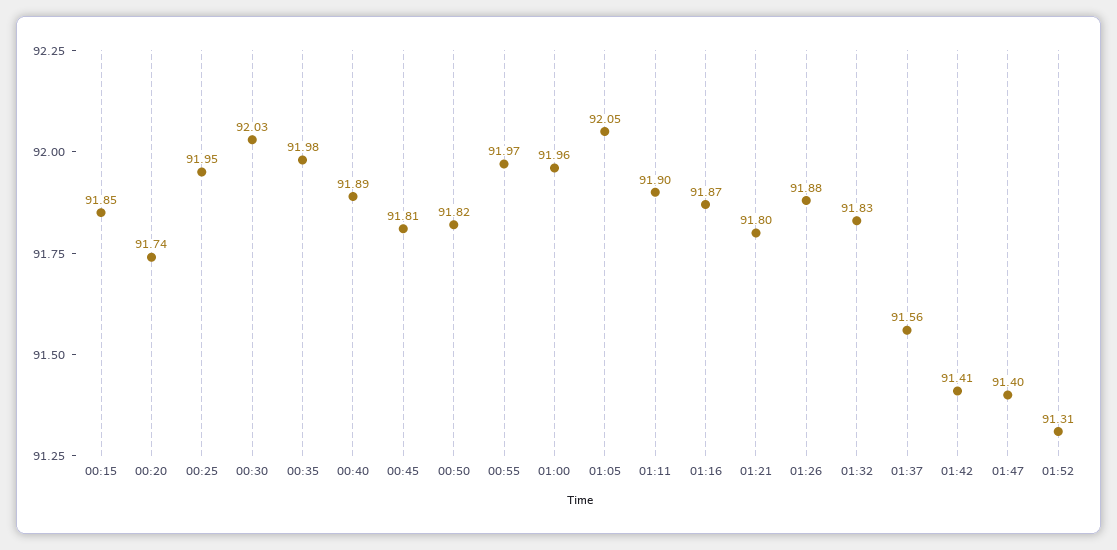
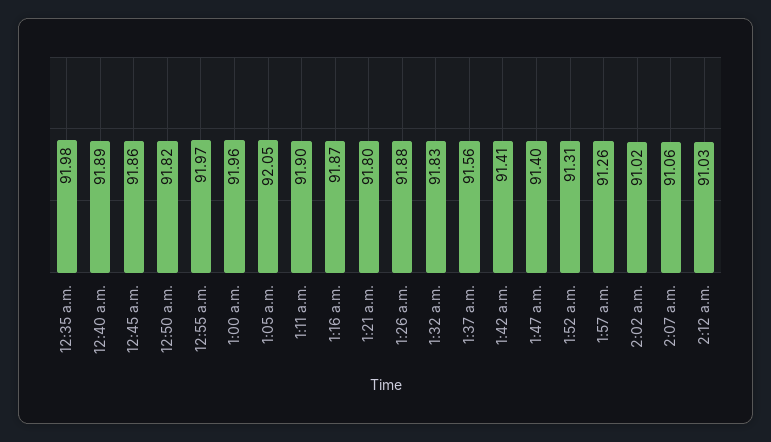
00:15: 91.85 -> none
00:20: 91.74 -> none
00:25: 91.95 -> none
00:30: 92.03 -> none
00:45: 91.81 -> 91.86
1:57 a.m.: none -> 91.26
2:02 a.m.: none -> 91.02
2:07 a.m.: none -> 91.06
2:12 a.m.: none -> 91.03

